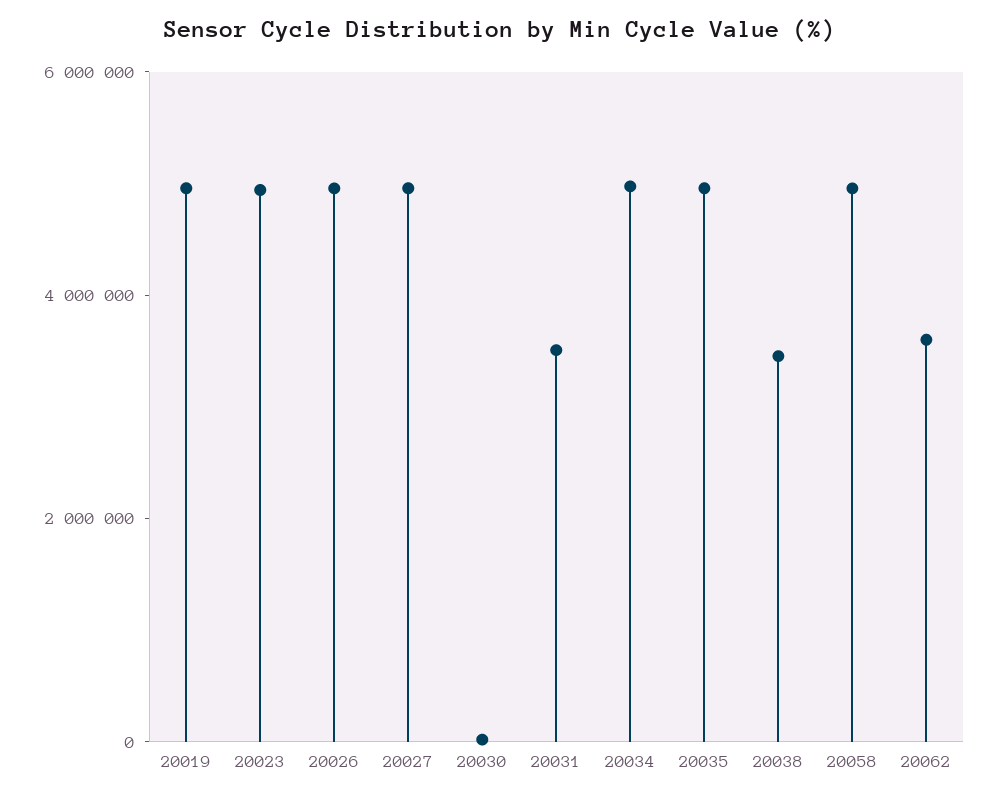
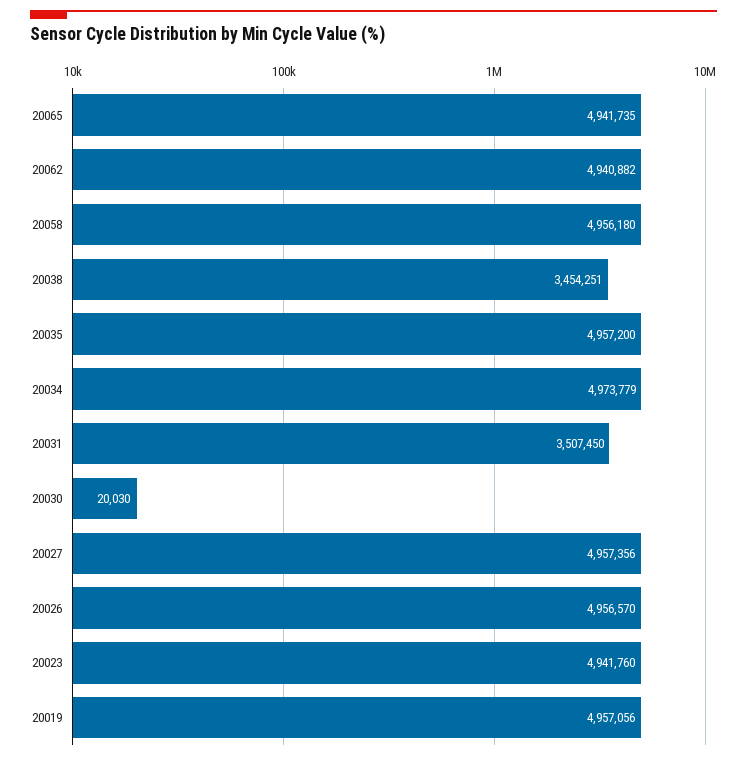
20062: 3500000 -> 4940882
20065: none -> 4941735

